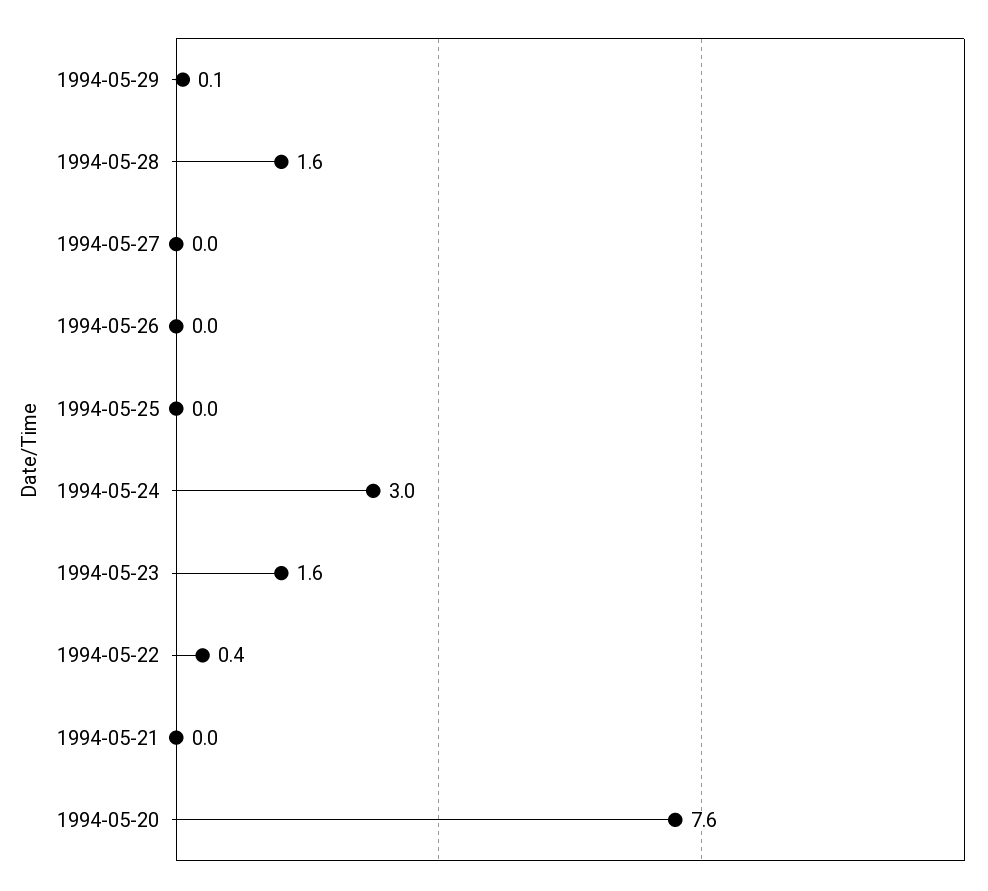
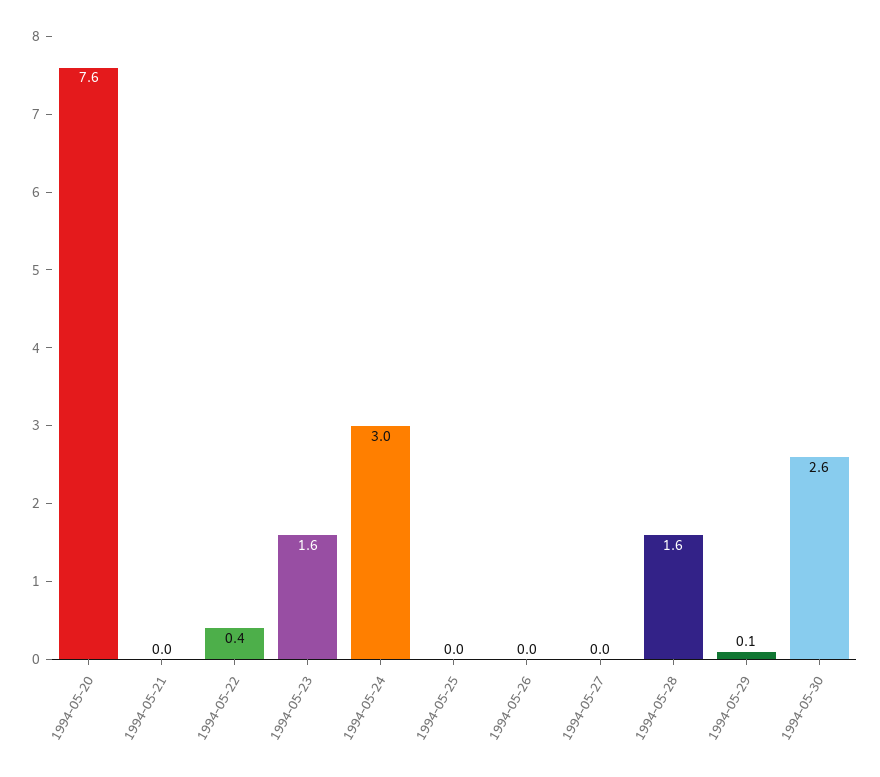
1994-05-30: none -> 2.6

